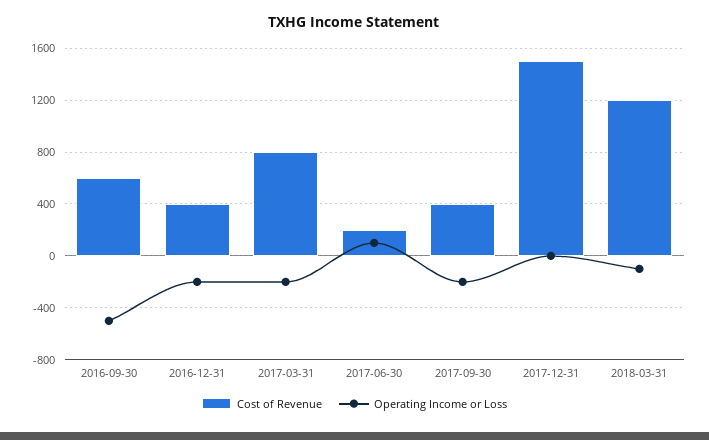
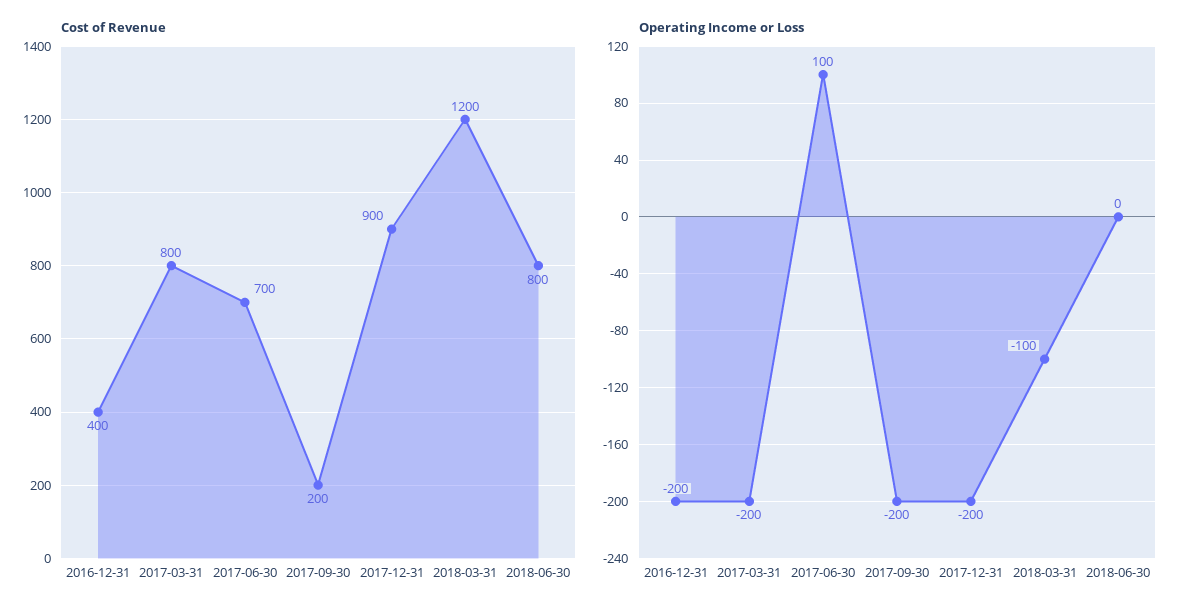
Cost of Revenue, 2016-09-30: 600 -> none
Operating Income or Loss, 2016-09-30: -500 -> none
Cost of Revenue, 2017-06-30: 200 -> 700
Cost of Revenue, 2017-09-30: 400 -> 200
Cost of Revenue, 2017-12-31: 1500 -> 900
Operating Income or Loss, 2017-12-31: 0 -> -200
Cost of Revenue, 2018-06-30: none -> 800
Operating Income or Loss, 2018-06-30: none -> 0

